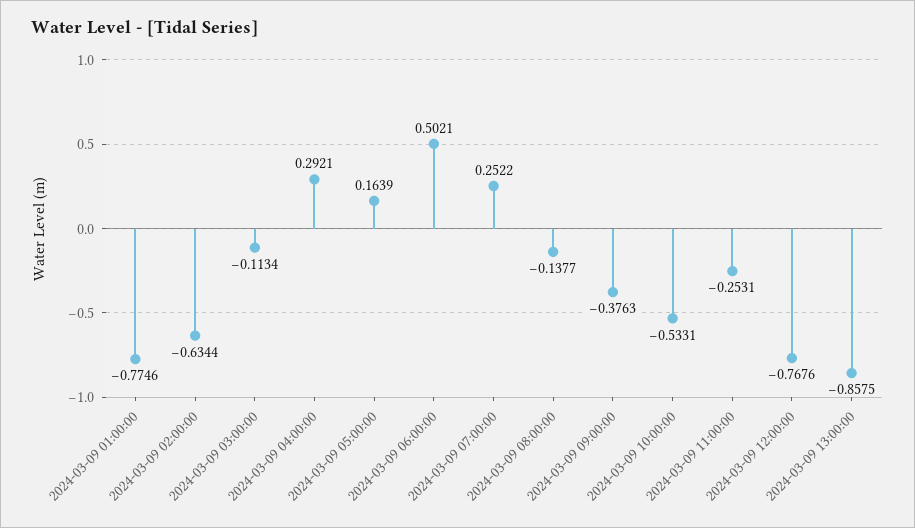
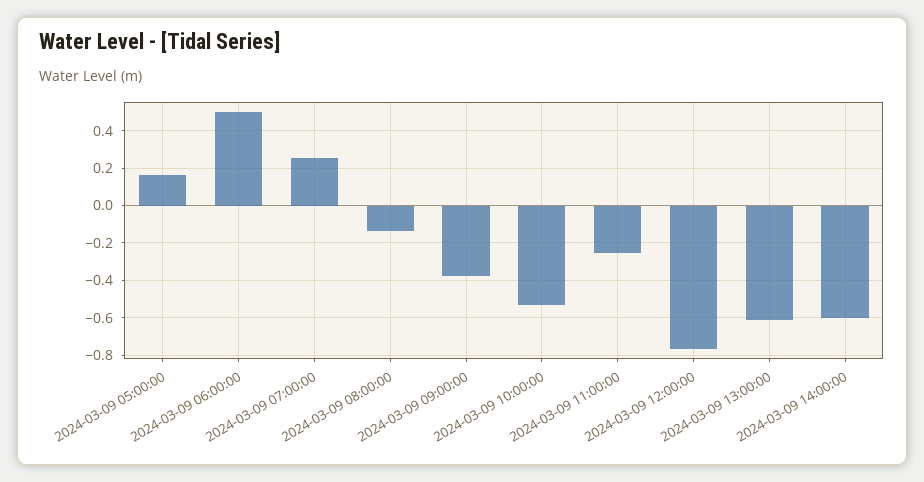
2024-03-09 01:00:00: -0.7746 -> none
2024-03-09 02:00:00: -0.6344 -> none
2024-03-09 03:00:00: -0.1134 -> none
2024-03-09 04:00:00: 0.2921 -> none
2024-03-09 13:00:00: -0.8575 -> -0.6
2024-03-09 14:00:00: none -> -0.6

